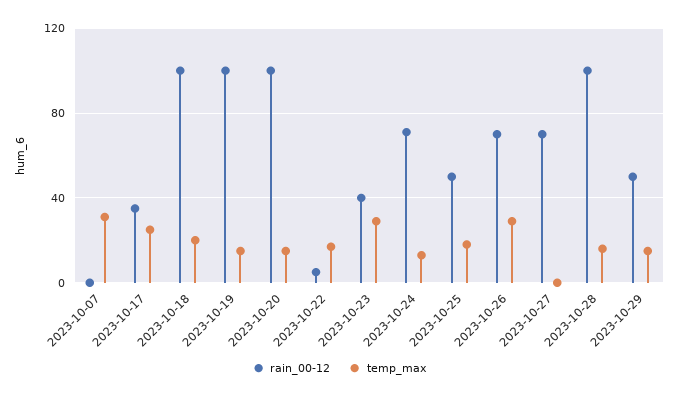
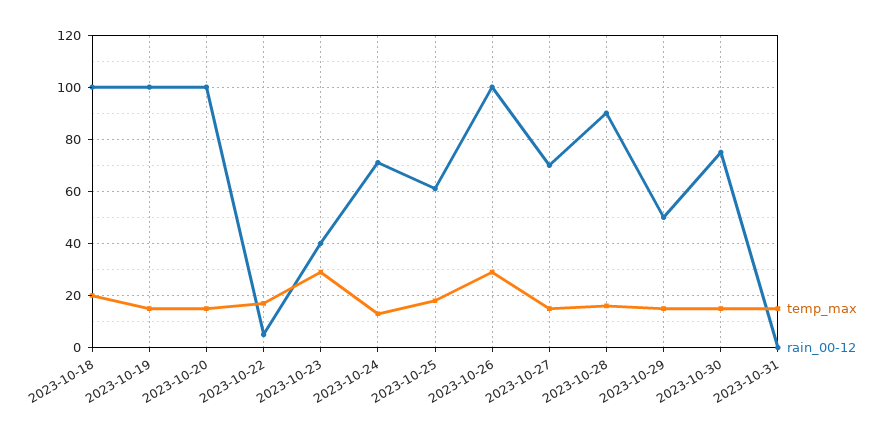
rain_00-12, 2023-10-07: 0 -> none
temp_max, 2023-10-07: 30 -> none
rain_00-12, 2023-10-17: 35 -> none
temp_max, 2023-10-17: 25 -> none
rain_00-12, 2023-10-25: 50 -> 60
rain_00-12, 2023-10-26: 70 -> 100
temp_max, 2023-10-27: 0 -> 15
rain_00-12, 2023-10-28: 100 -> 90
temp_max, 2023-10-30: none -> 15
rain_00-12, 2023-10-30: none -> 75
temp_max, 2023-10-31: none -> 15
rain_00-12, 2023-10-31: none -> 0

